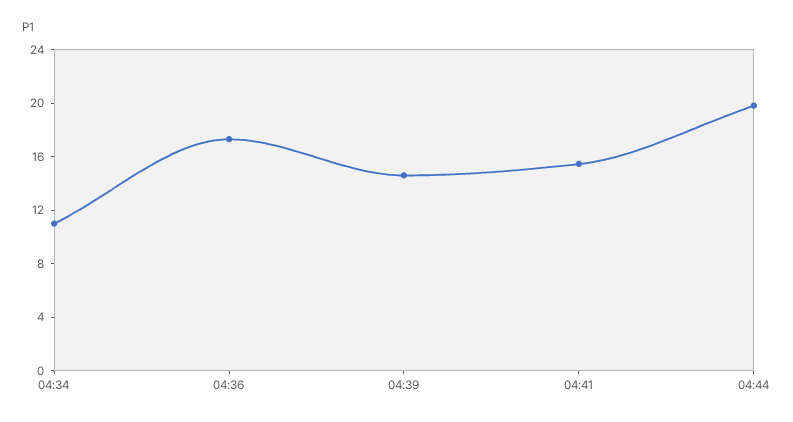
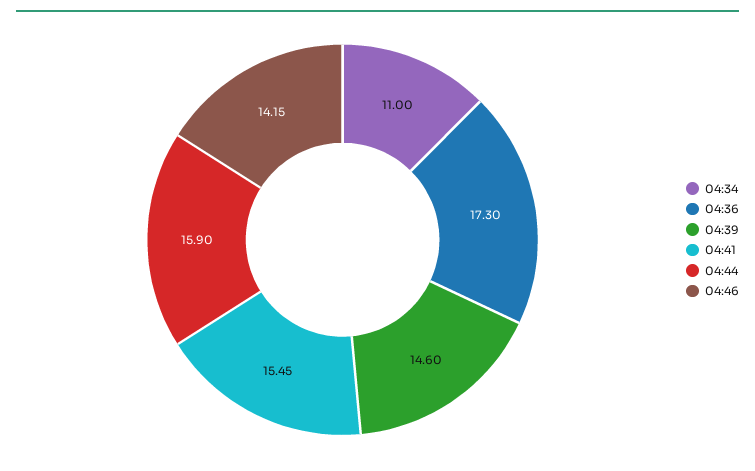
04:44: 20 -> 15.9
04:46: none -> 14.15

